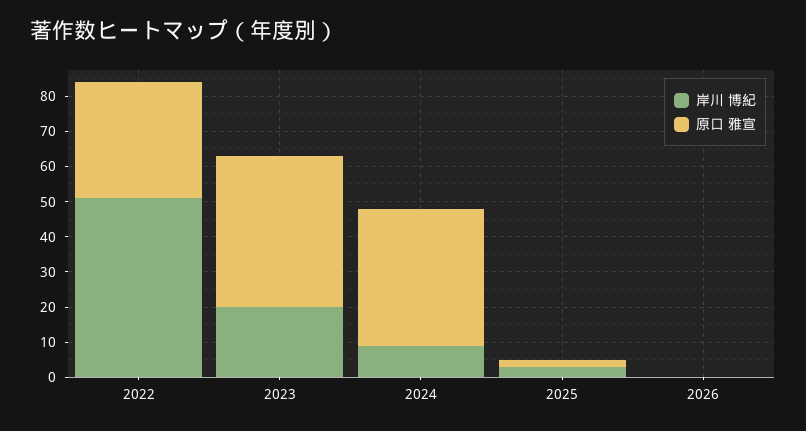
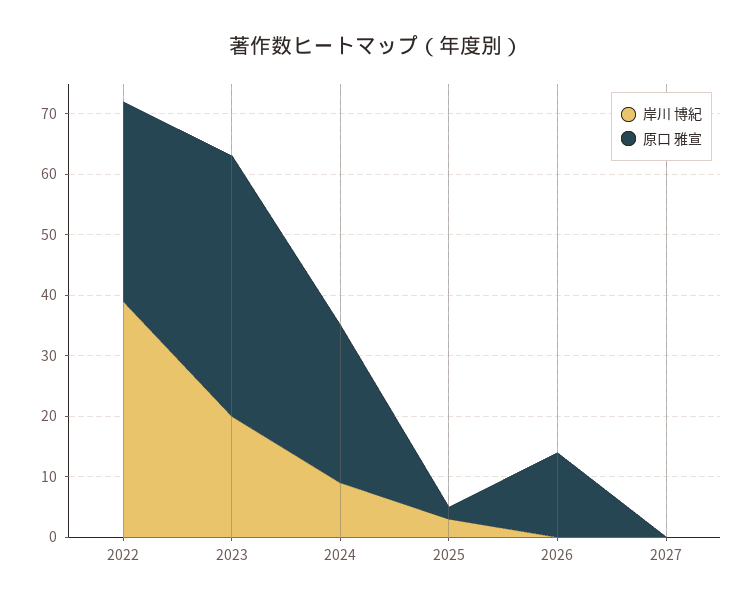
岸川 博紀, 2022: 50 -> 40
原口 雅宣, 2024: 40 -> 25
原口 雅宣, 2026: 0 -> 15
岸川 博紀, 2027: none -> 0
原口 雅宣, 2027: none -> 0

